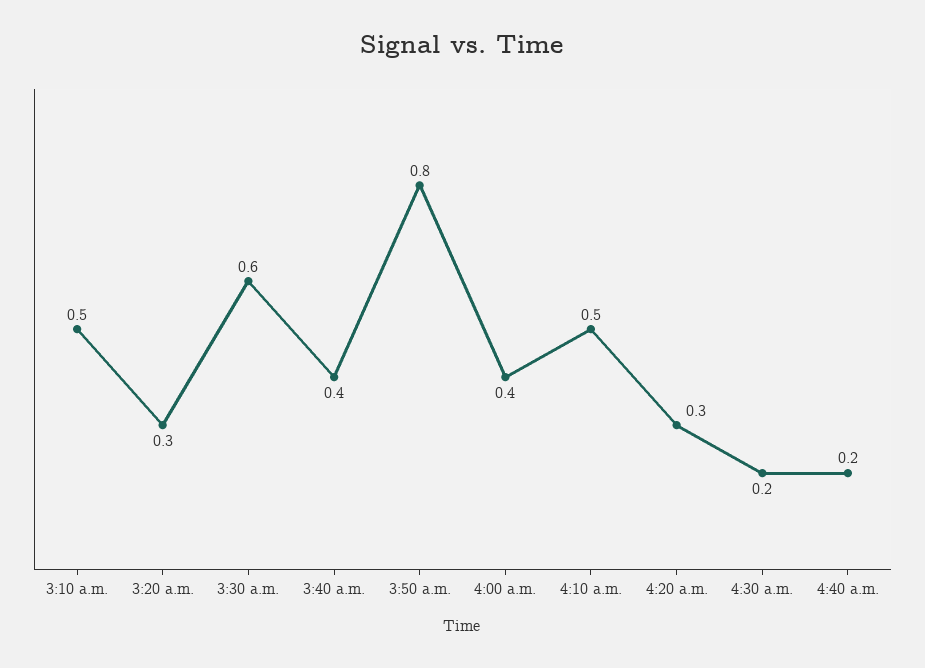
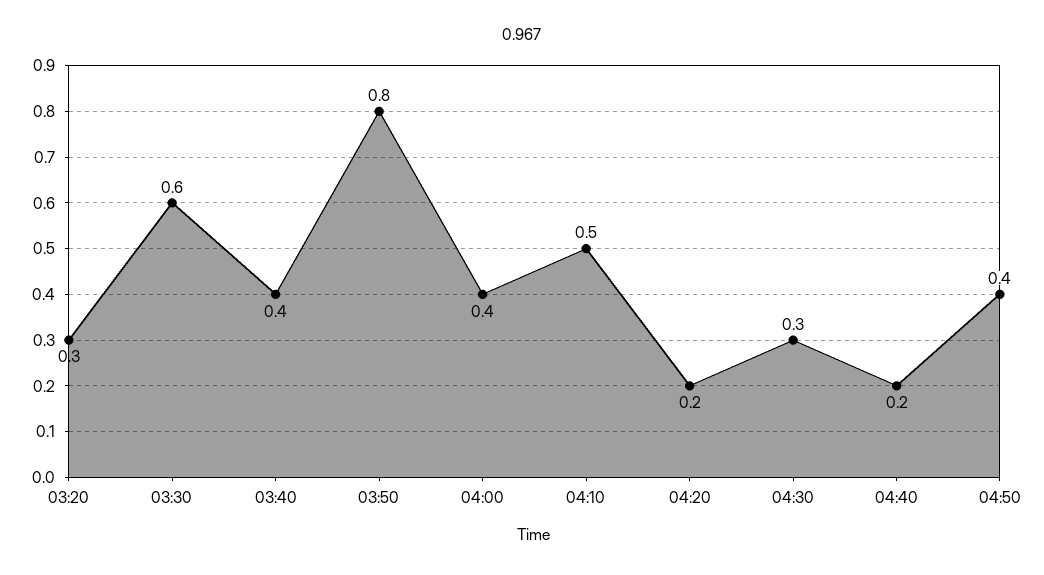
3:10 a.m.: 0.5 -> none
4:20 a.m.: 0.3 -> 0.2
4:30 a.m.: 0.2 -> 0.3
04:50: none -> 0.4

